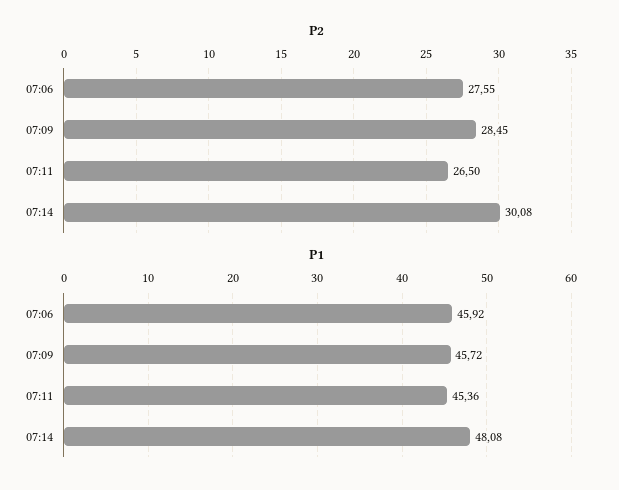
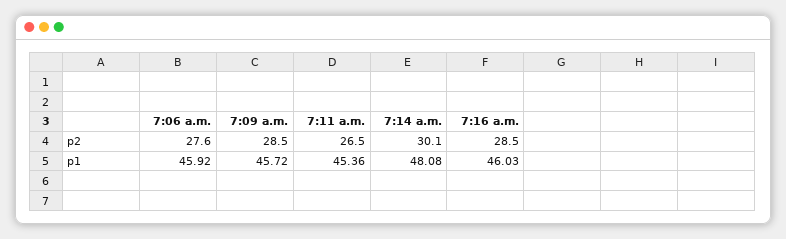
P2, 7:16 a.m.: none -> 28.5
P1, 7:16 a.m.: none -> 46.03

